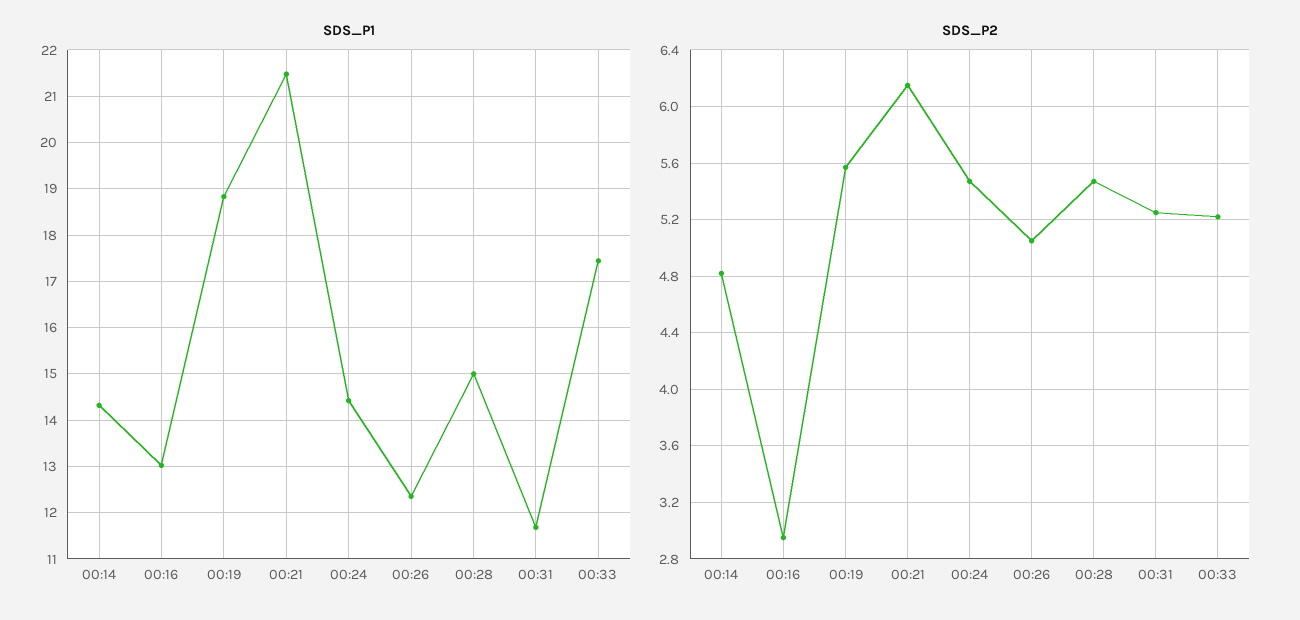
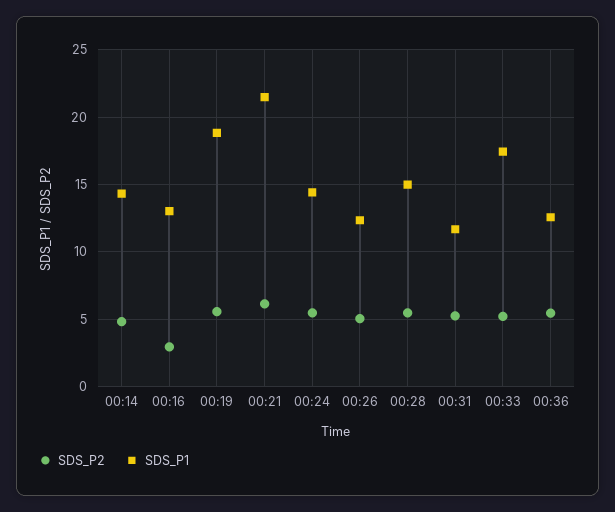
SDS_P2, 00:36: none -> 5.5
SDS_P1, 00:36: none -> 12.5

